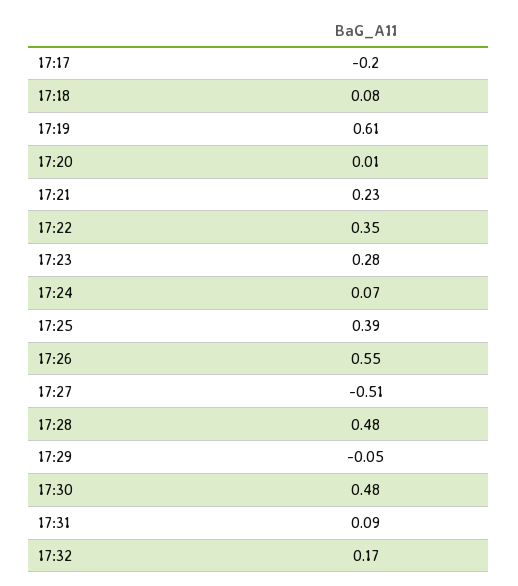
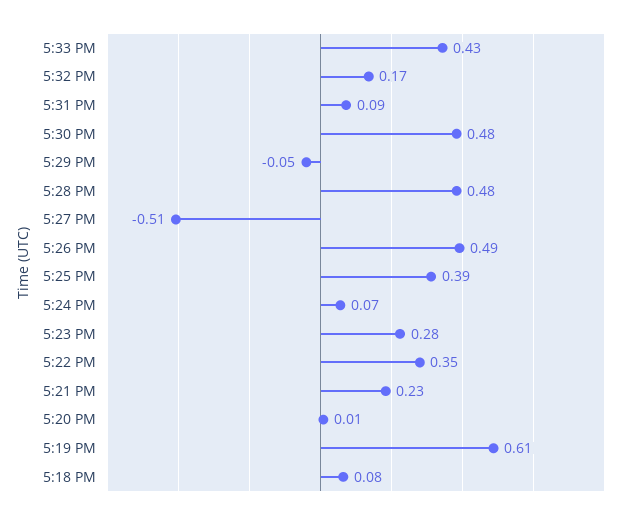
17:17: -0.2 -> none
17:26: 0.55 -> 0.49
5:33 PM: none -> 0.43

